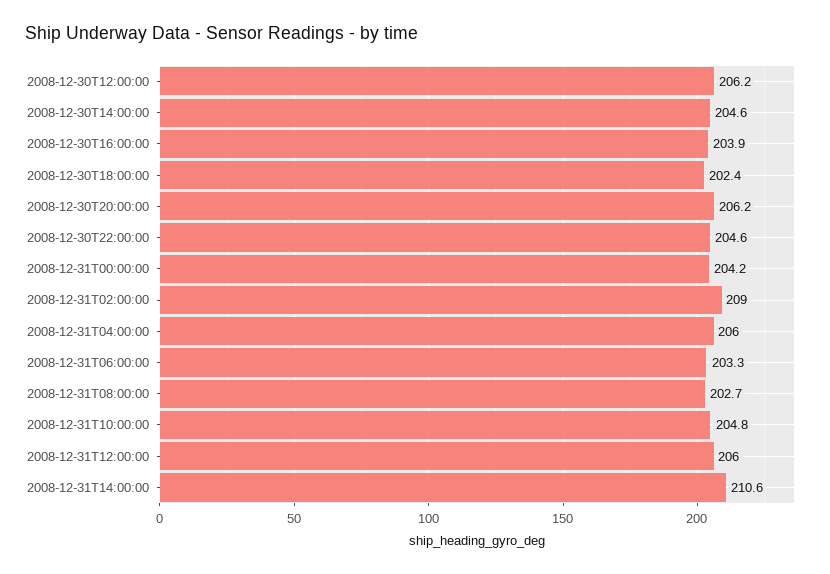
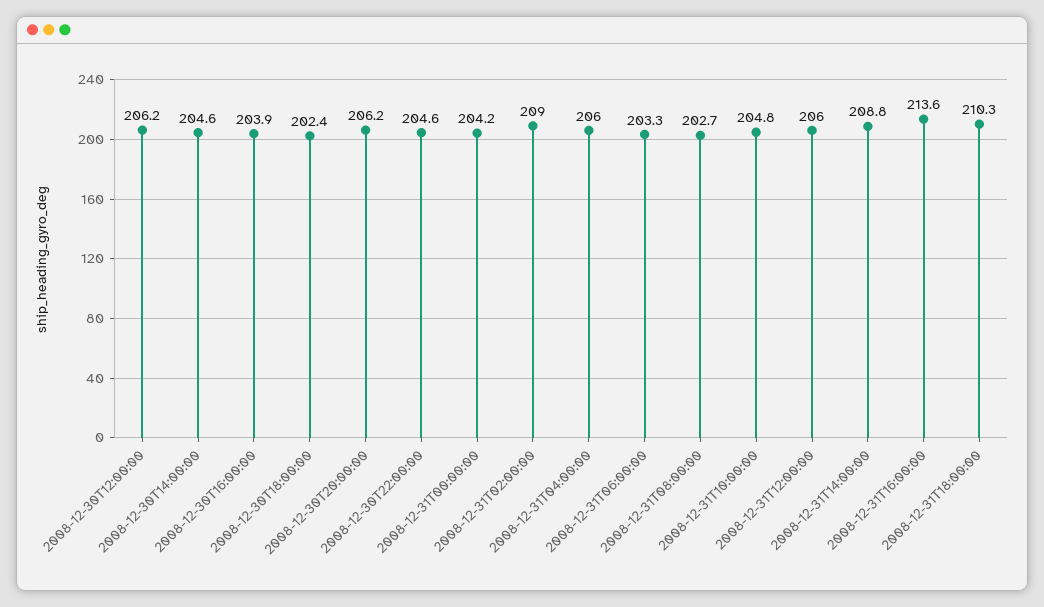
2008-12-31T14:00:00: 210.6 -> 208.8
2008-12-31T16:00:00: none -> 213.6
2008-12-31T18:00:00: none -> 210.3

